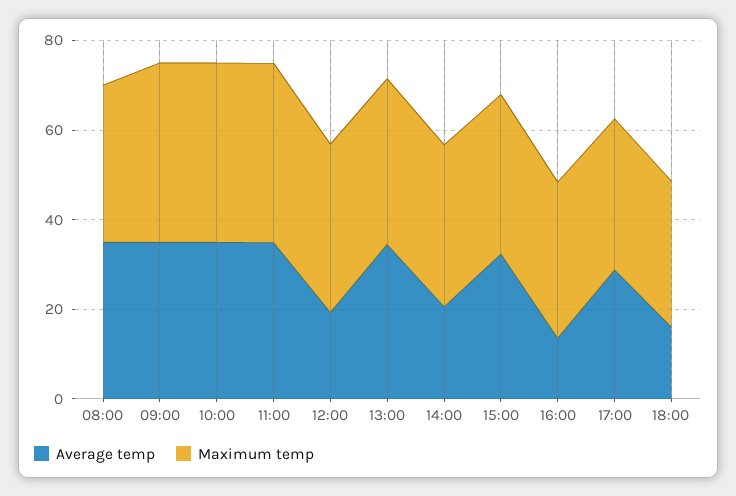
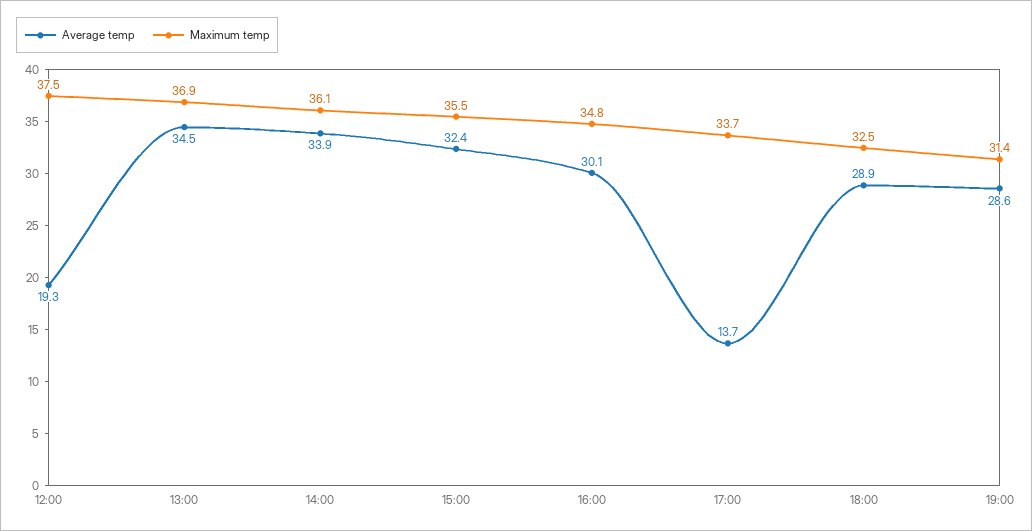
Average temp, 08:00: 35 -> none
Maximum temp, 08:00: 35 -> none
Average temp, 09:00: 35 -> none
Maximum temp, 09:00: 40 -> none
Average temp, 10:00: 35 -> none
Maximum temp, 10:00: 40 -> none
Average temp, 11:00: 35 -> none
Maximum temp, 11:00: 40 -> none
Average temp, 14:00: 20 -> 33.9
Average temp, 16:00: 15 -> 30.1
Average temp, 17:00: 30 -> 13.7
Average temp, 18:00: 15 -> 28.9
Average temp, 19:00: none -> 28.6
Maximum temp, 19:00: none -> 31.4

